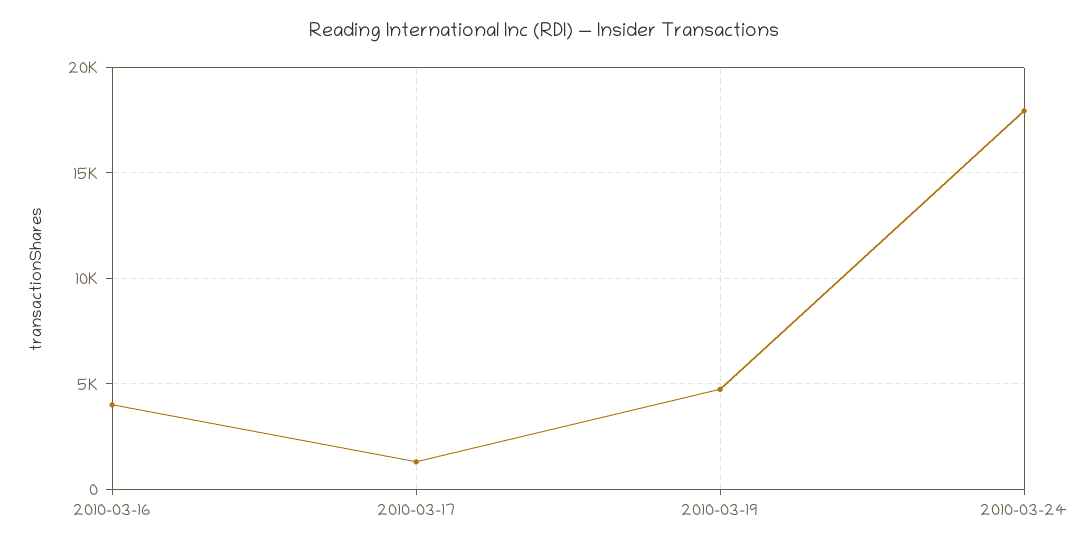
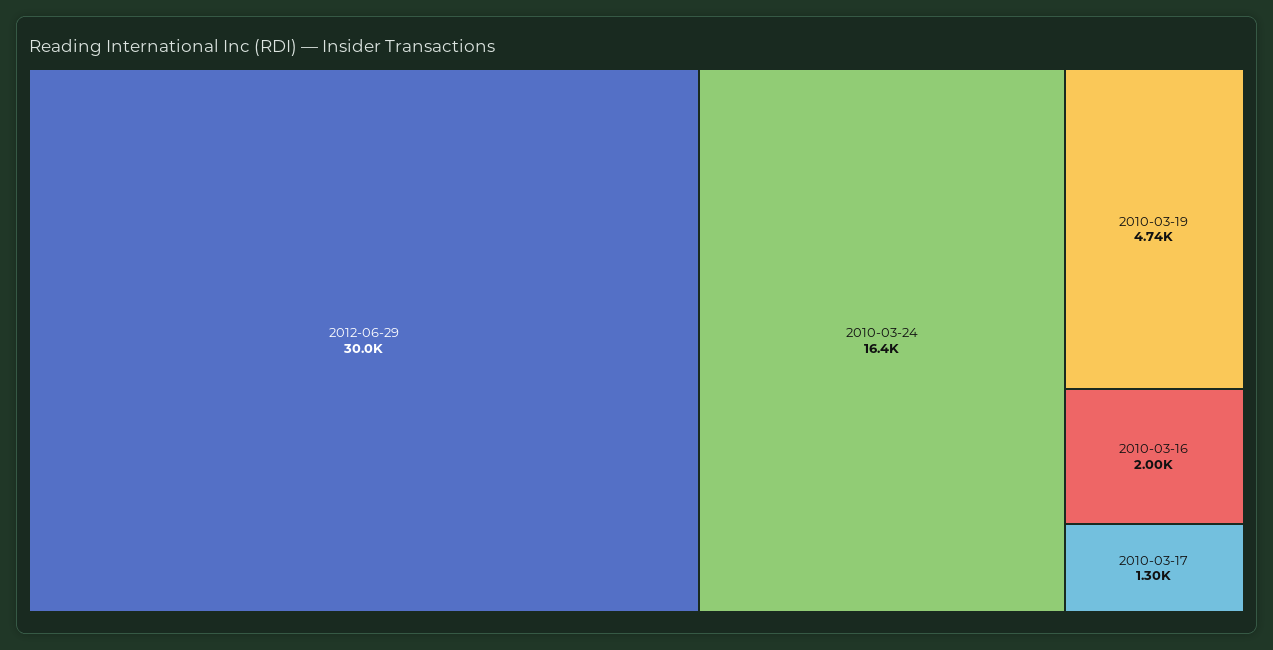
2010-03-16: 4000 -> 2000
2010-03-24: 18000 -> 16400
2012-06-29: none -> 30000

